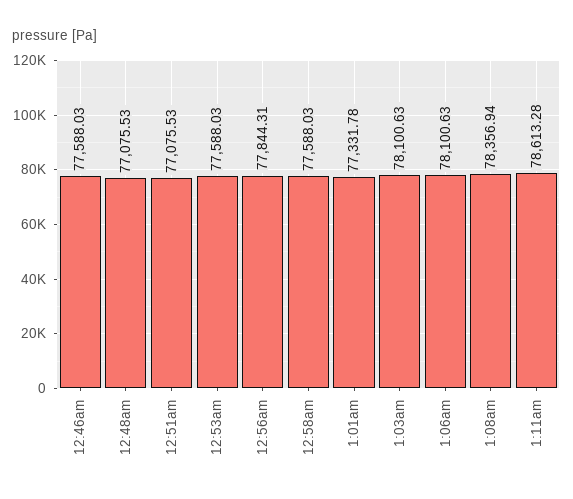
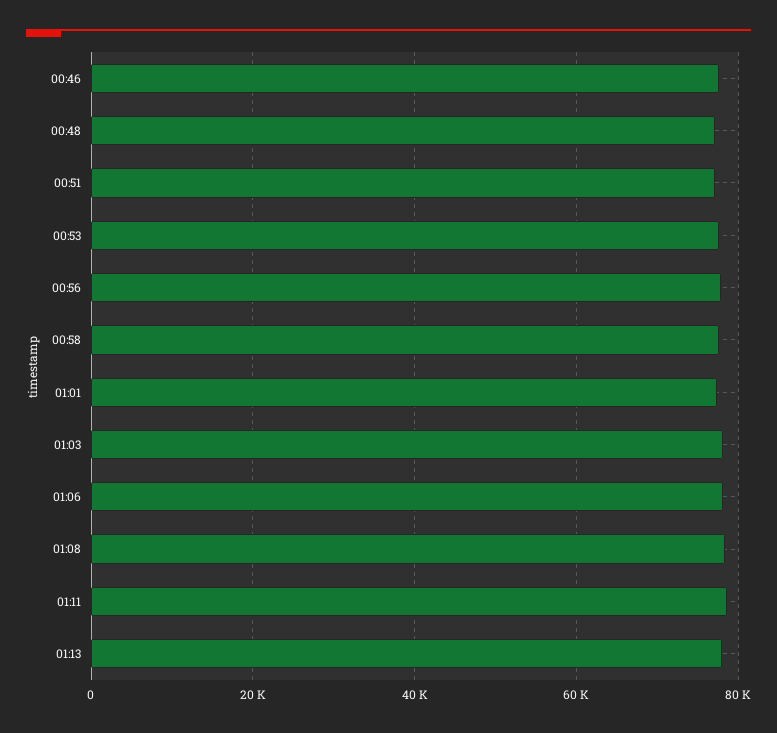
01:13: none -> 78000

